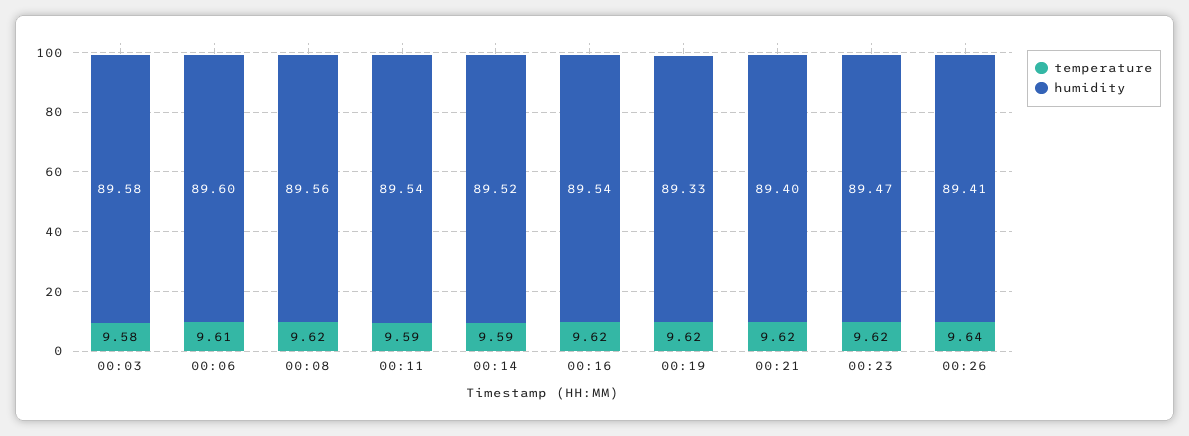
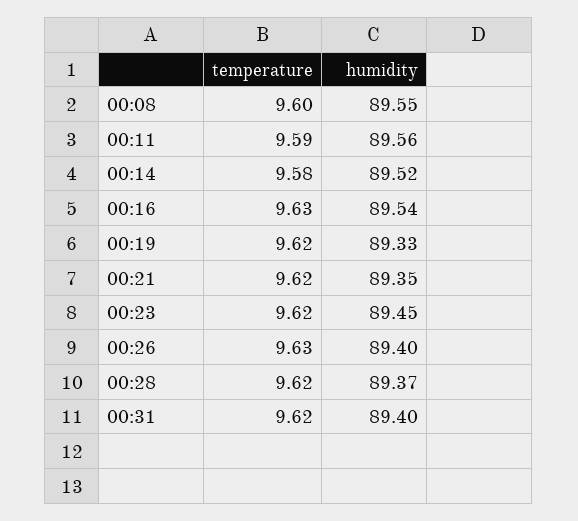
temperature, 00:03: 9.58 -> none
humidity, 00:03: 89.58 -> none
temperature, 00:06: 9.61 -> none
humidity, 00:06: 89.6 -> none
temperature, 00:08: 9.62 -> 9.6
humidity, 00:08: 89.56 -> 89.55
humidity, 00:11: 89.54 -> 89.56
temperature, 00:14: 9.59 -> 9.58
temperature, 00:16: 9.62 -> 9.63
humidity, 00:21: 89.4 -> 89.35
humidity, 00:23: 89.47 -> 89.45
temperature, 00:26: 9.64 -> 9.63
humidity, 00:26: 89.41 -> 89.4
temperature, 00:28: none -> 9.62
humidity, 00:28: none -> 89.37
temperature, 00:31: none -> 9.62
humidity, 00:31: none -> 89.4

